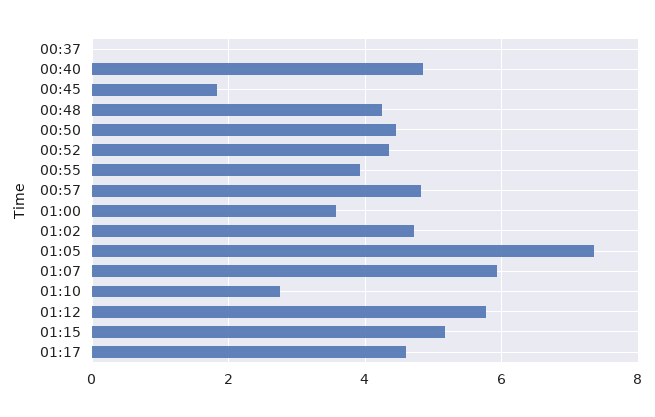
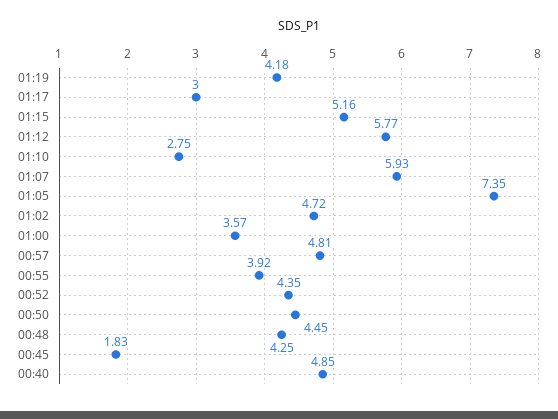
00:37: 0 -> none
01:17: 4.6 -> 3
01:19: none -> 4.18

